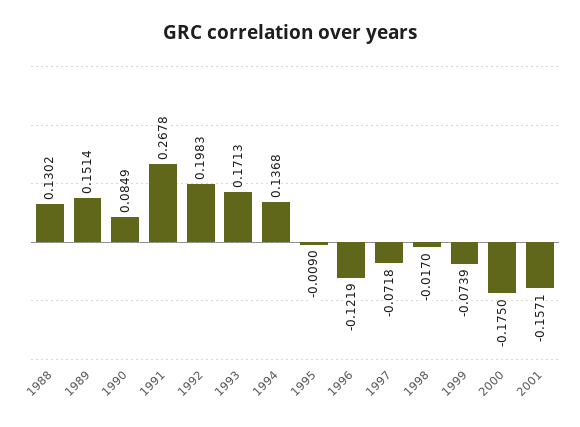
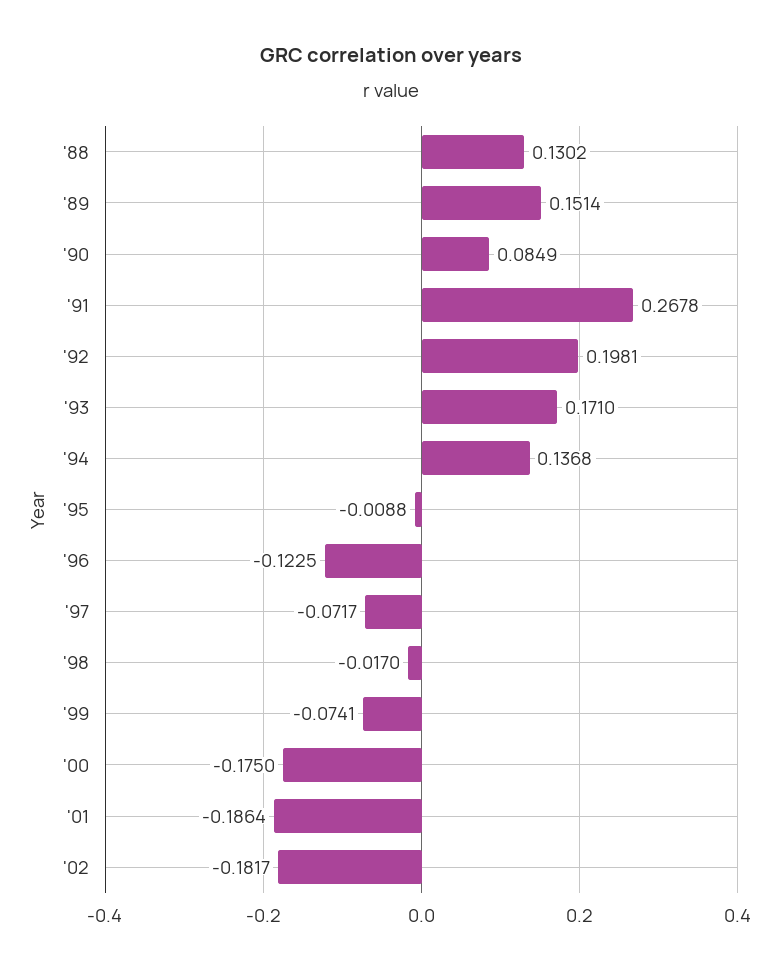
1992: 0.1983 -> 0.1981
1993: 0.1713 -> 0.171
1995: -0.009 -> -0.0088
1996: -0.1219 -> -0.1225
1997: -0.0718 -> -0.0717
1999: -0.0739 -> -0.0741
2001: -0.1571 -> -0.1864
'02: none -> -0.1817

